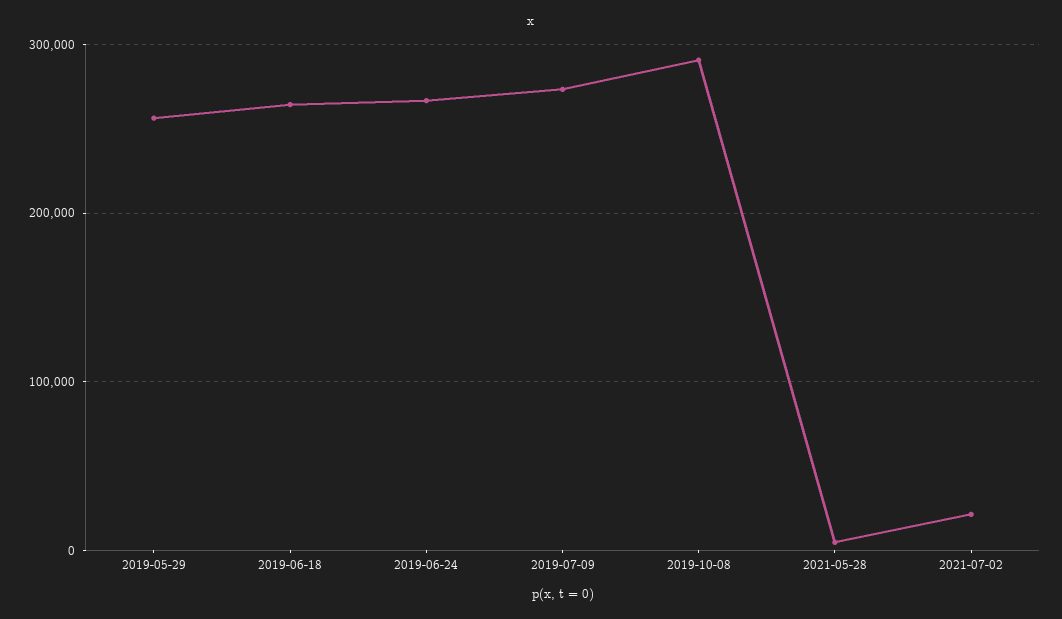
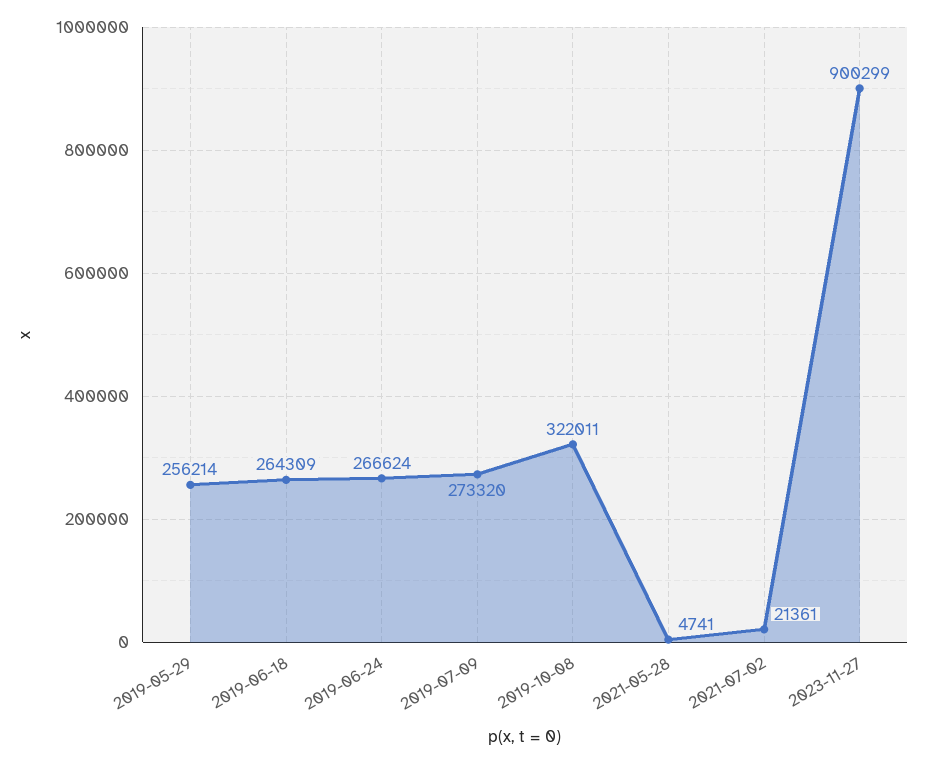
2019-10-08: 290000 -> 322011
2023-11-27: none -> 900299

